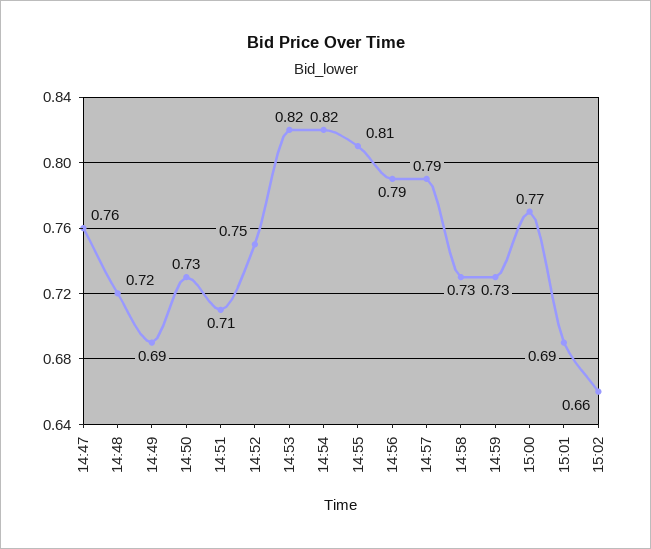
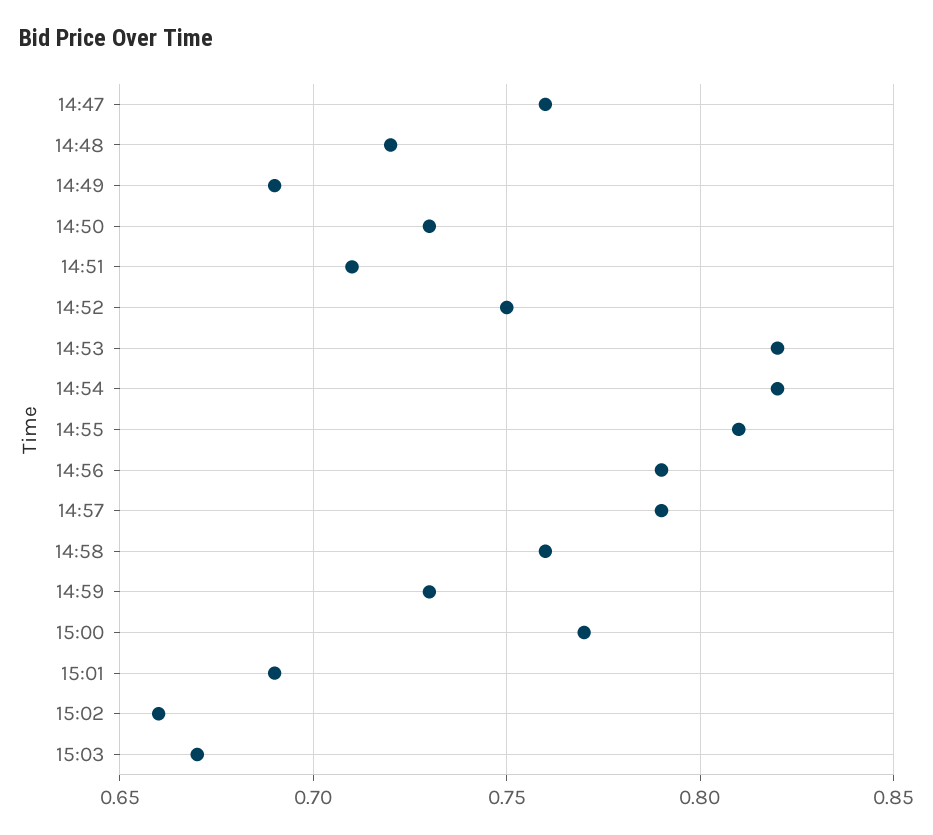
14:58: 0.73 -> 0.76
15:03: none -> 0.67

